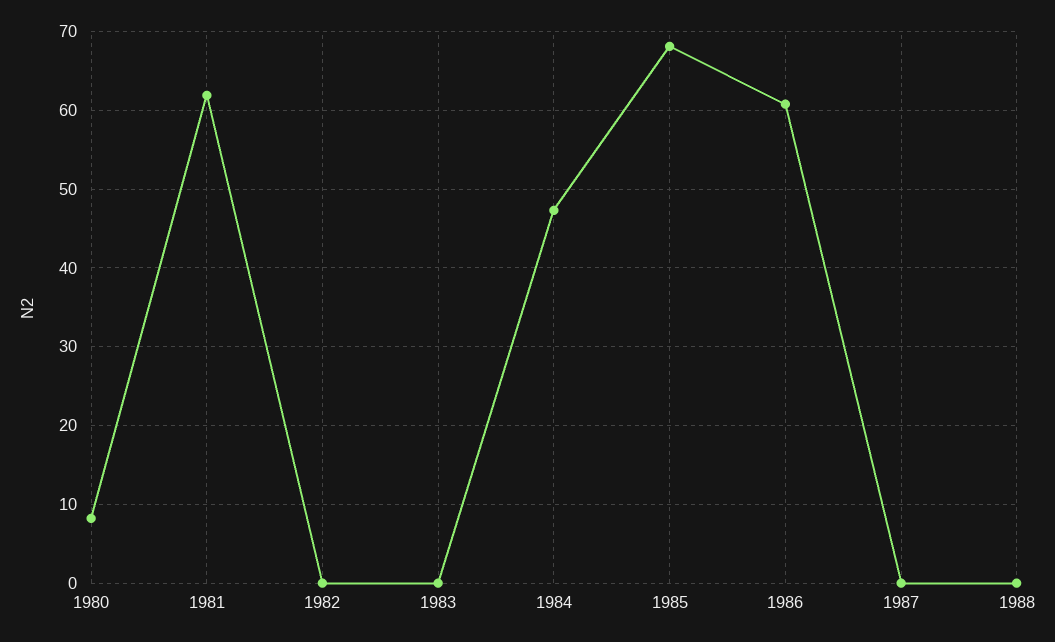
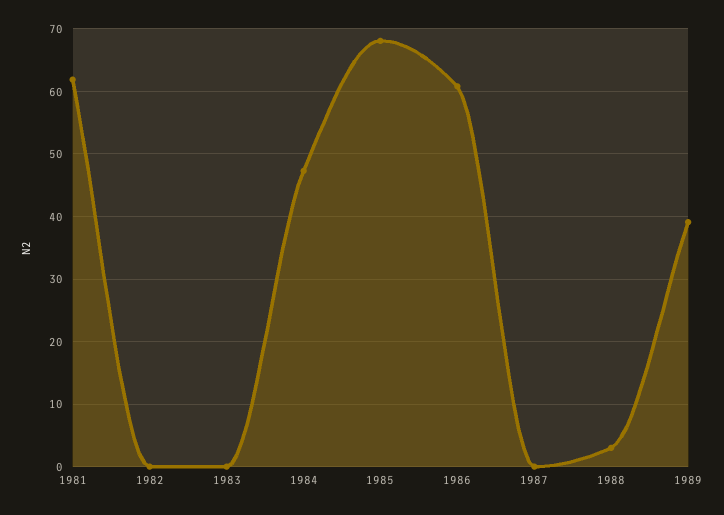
1980: 8 -> none
1988: 0 -> 3
1989: none -> 39

